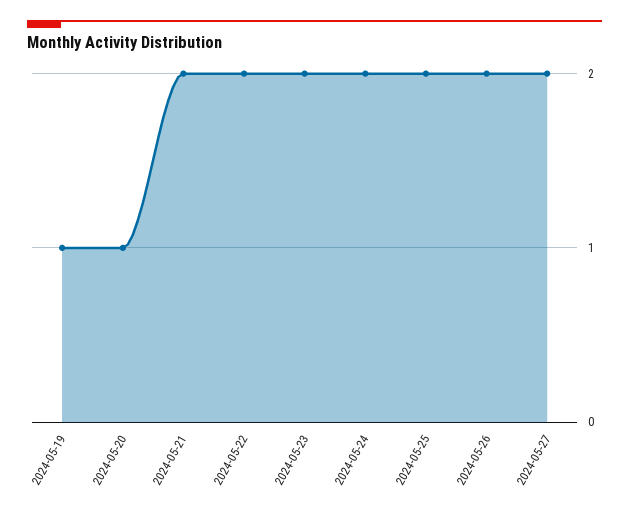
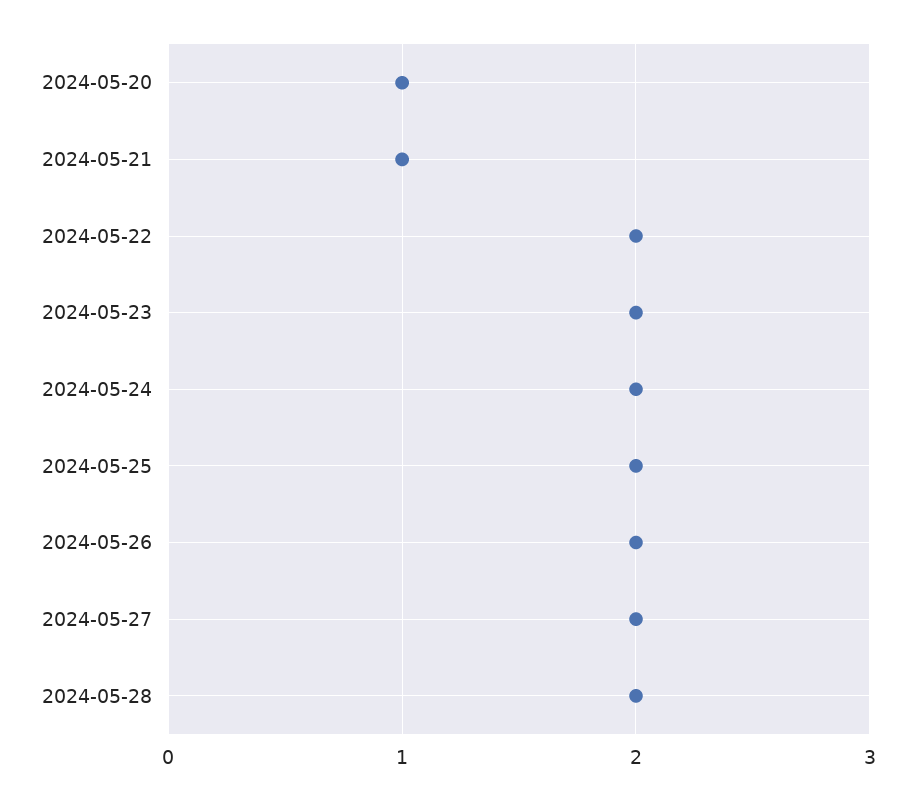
2024-05-19: 1 -> none
2024-05-21: 2 -> 1
2024-05-28: none -> 2

